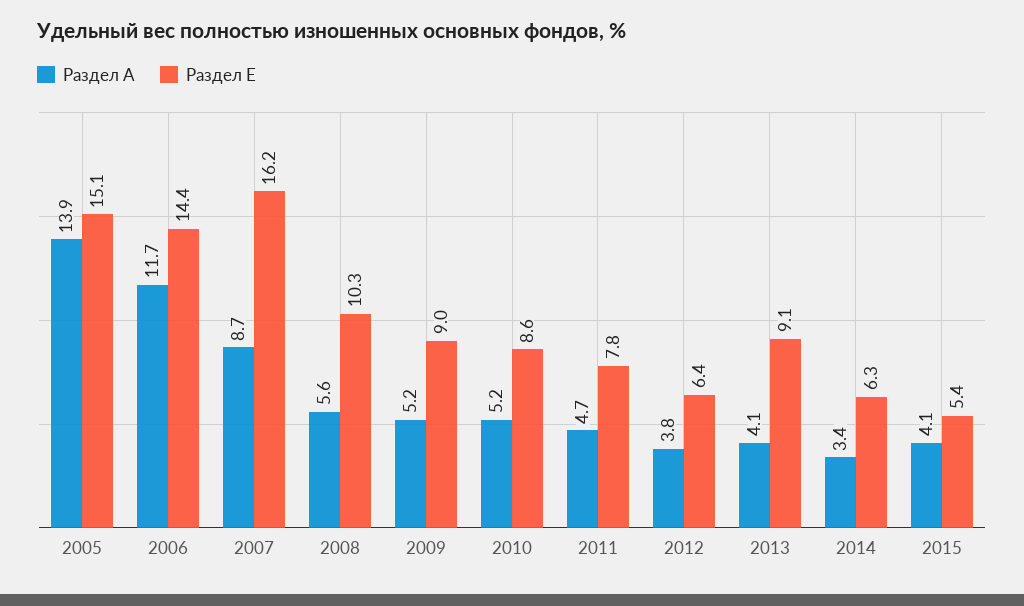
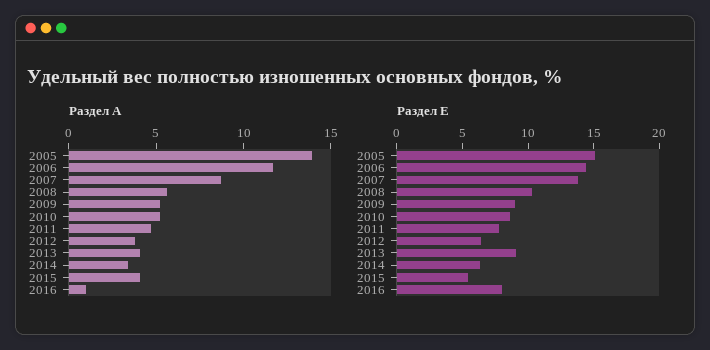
Раздел Е, 2007: 16.2 -> 14
Раздел А, 2016: none -> 1
Раздел Е, 2016: none -> 8

